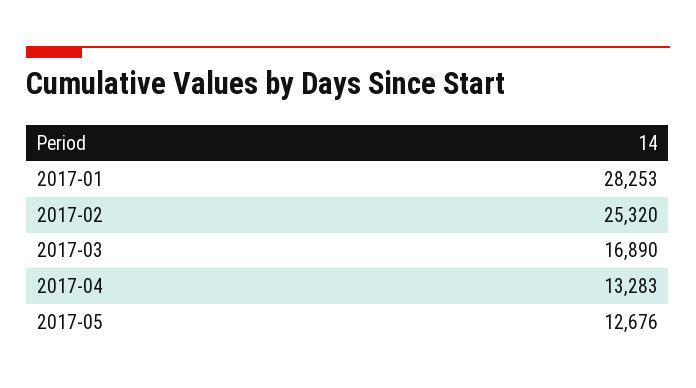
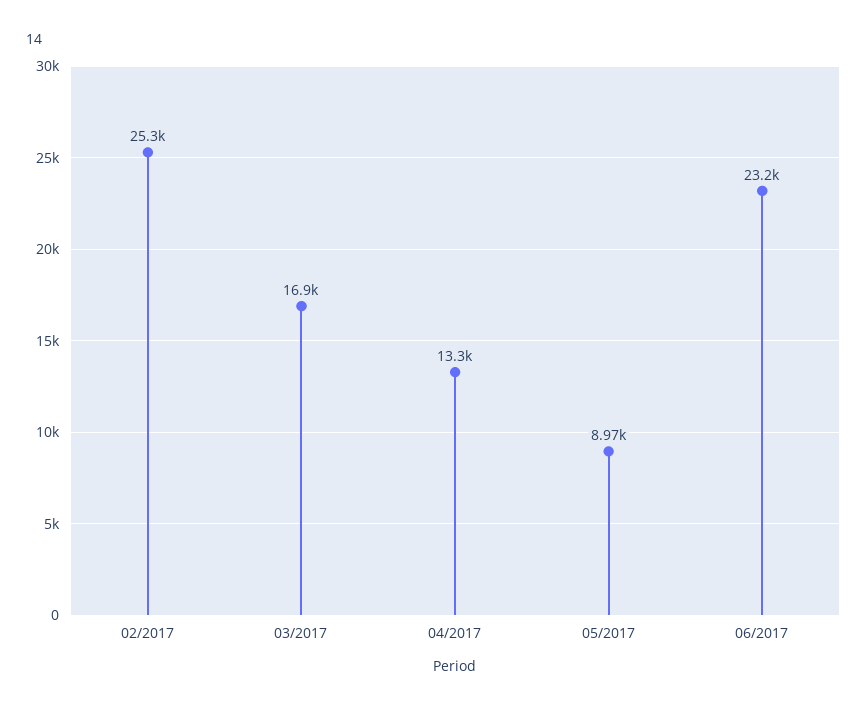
2017-01: 28253 -> none
2017-05: 12676 -> 8970
06/2017: none -> 23200

